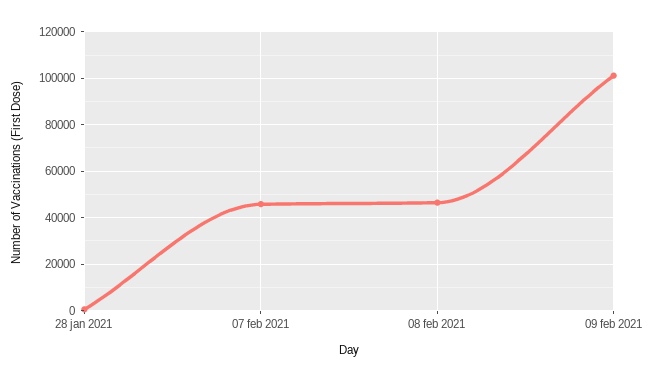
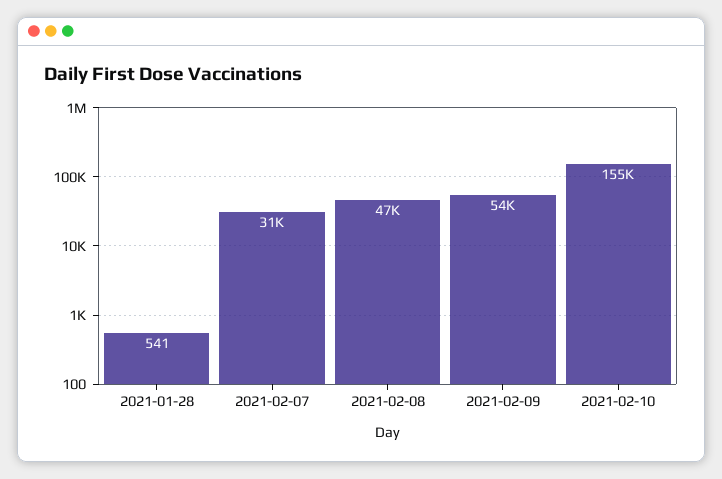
07 feb 2021: 45000 -> 31000
09 feb 2021: 100000 -> 54000
2021-02-10: none -> 155000

